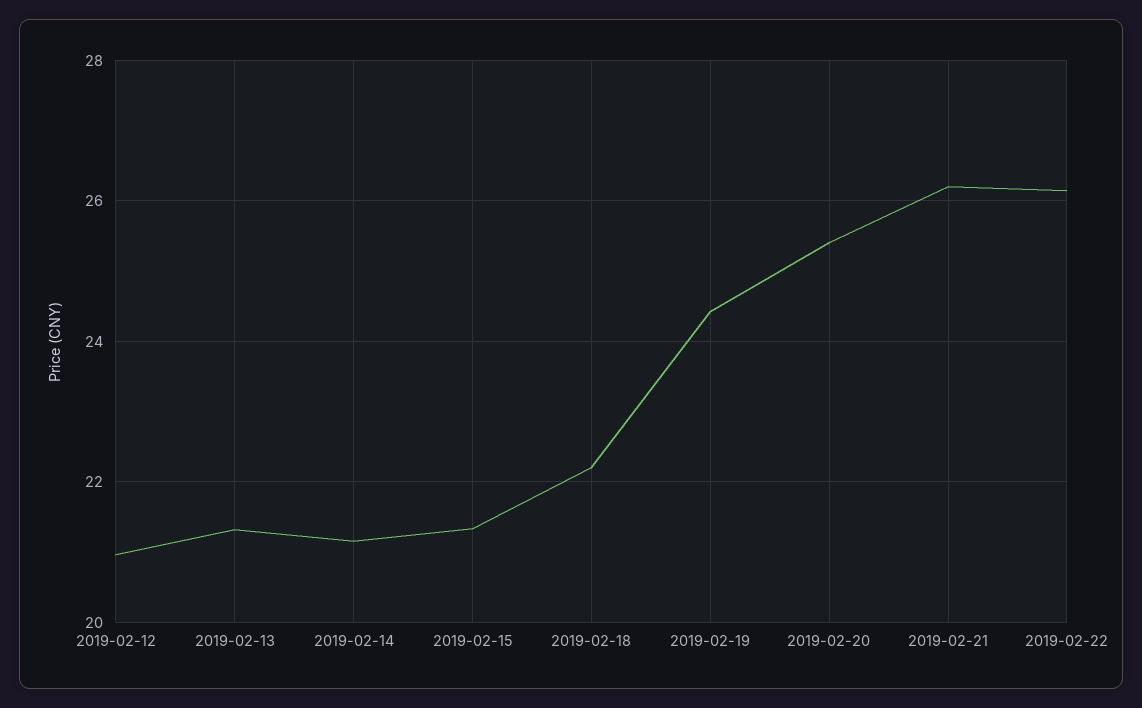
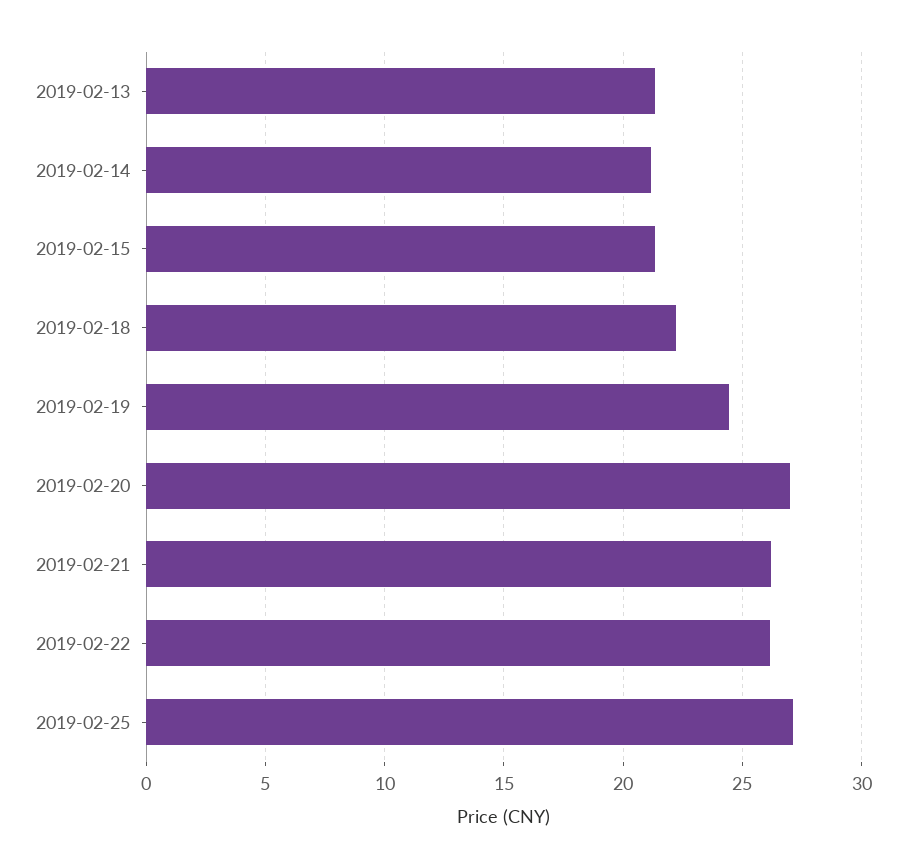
2019-02-12: 21 -> none
2019-02-20: 25.4 -> 27
2019-02-25: none -> 27

